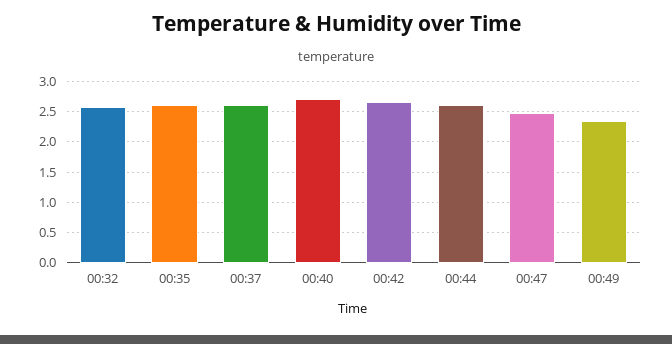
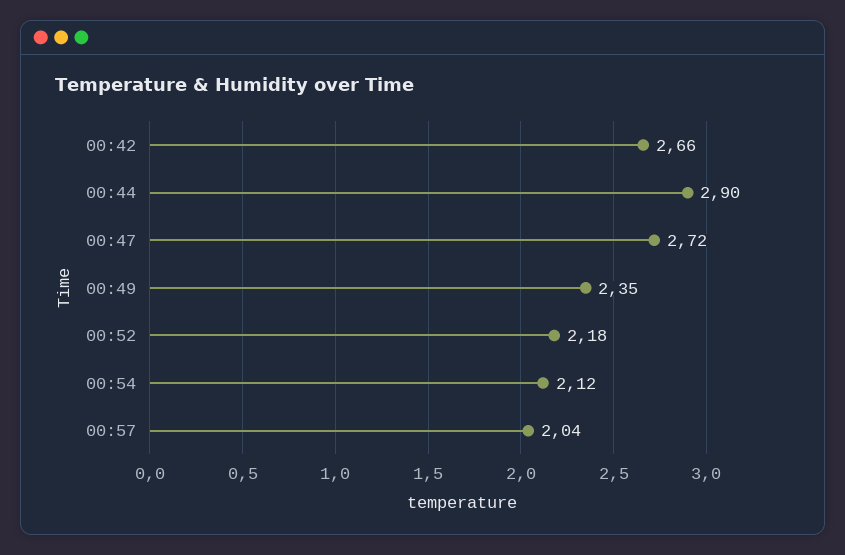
00:32: 2.6 -> none
00:35: 2.6 -> none
00:37: 2.6 -> none
00:40: 2.7 -> none
00:44: 2.6 -> 2.9
00:47: 2.5 -> 2.72
00:52: none -> 2.18
00:54: none -> 2.12
00:57: none -> 2.04

